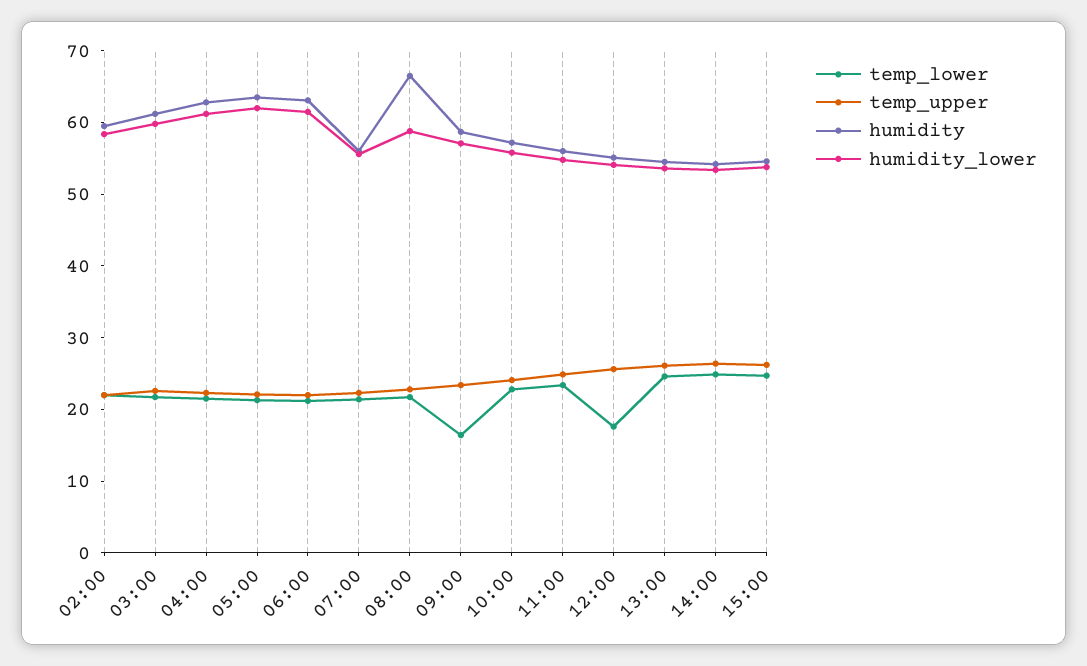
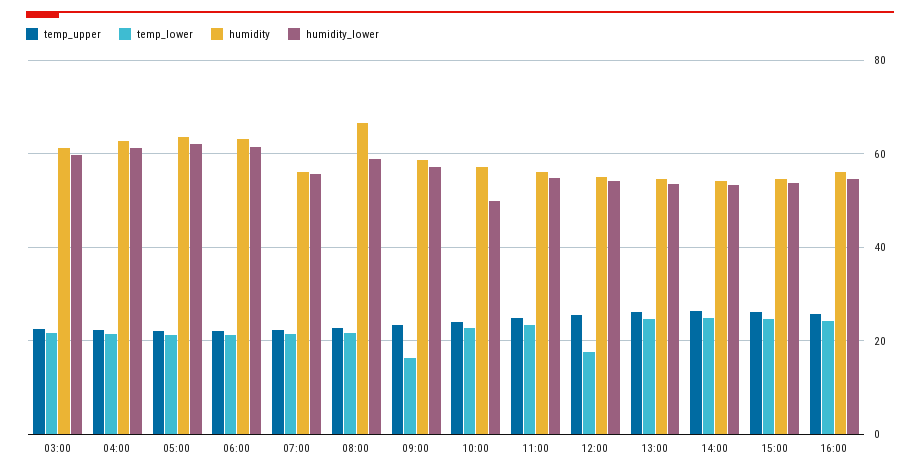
temp_lower, 02:00: 22 -> none
temp_upper, 02:00: 22 -> none
humidity, 02:00: 60 -> none
humidity_lower, 02:00: 58 -> none
humidity_lower, 10:00: 56 -> 50
temp_upper, 16:00: none -> 26
temp_lower, 16:00: none -> 24
humidity, 16:00: none -> 56
humidity_lower, 16:00: none -> 54

